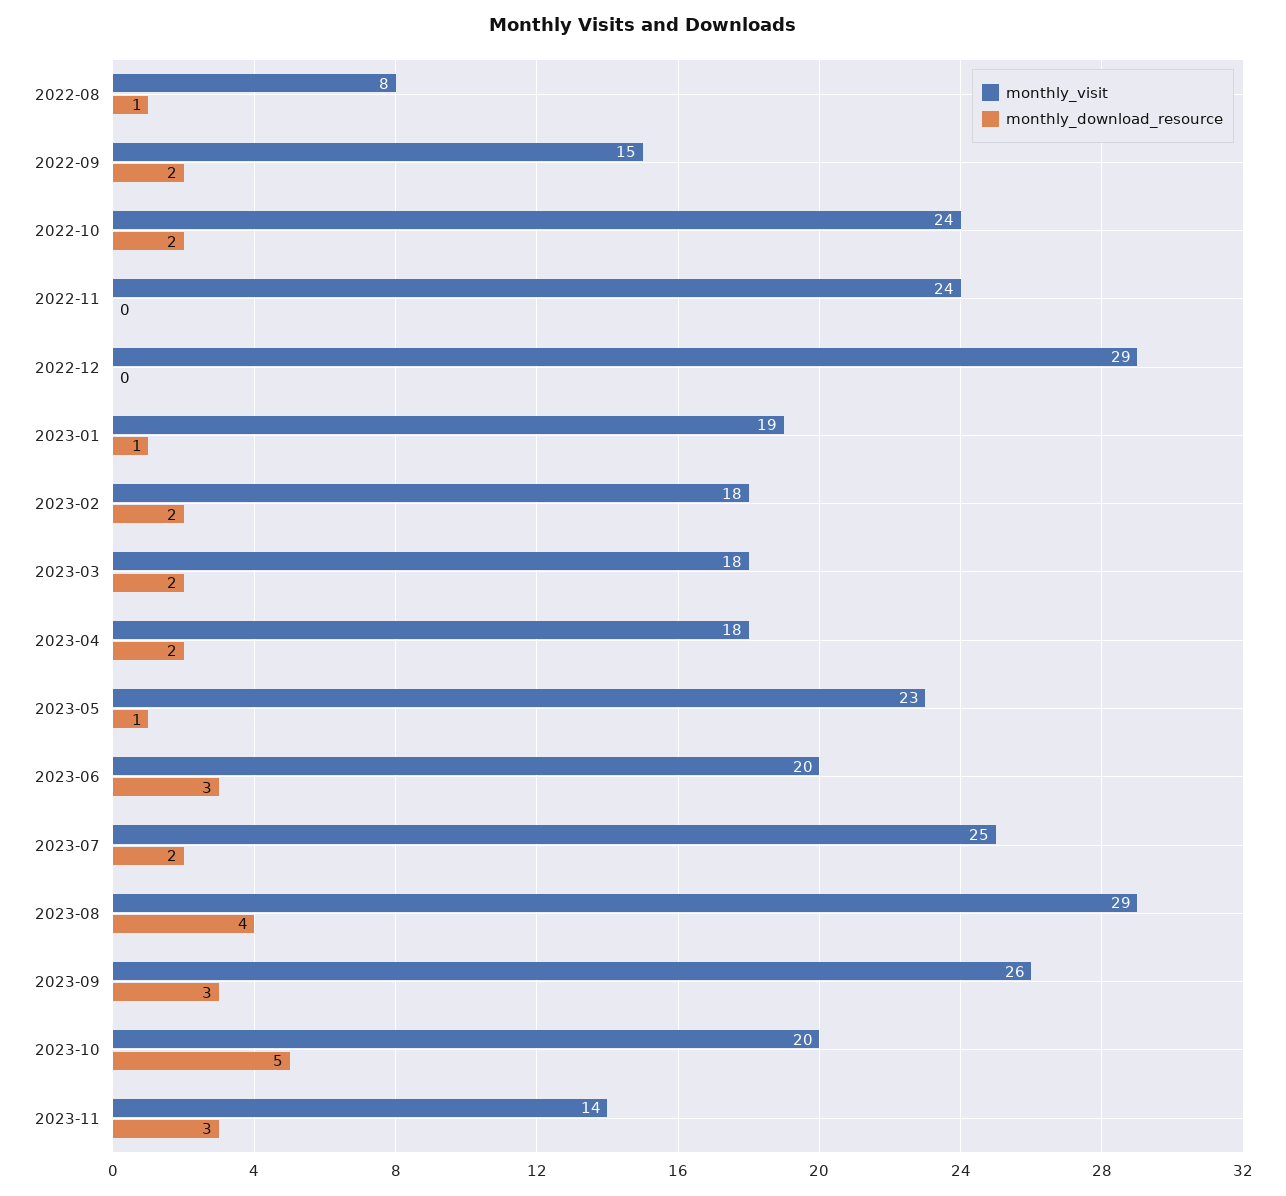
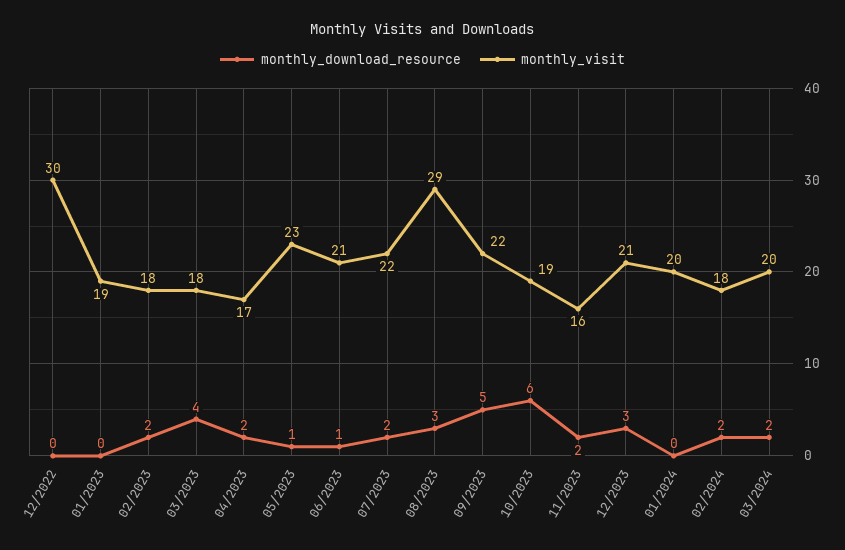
monthly_visit, 2022-08: 8 -> none
monthly_download_resource, 2022-08: 1 -> none
monthly_visit, 2022-09: 15 -> none
monthly_download_resource, 2022-09: 2 -> none
monthly_visit, 2022-10: 24 -> none
monthly_download_resource, 2022-10: 2 -> none
monthly_visit, 2022-11: 24 -> none
monthly_download_resource, 2022-11: 0 -> none
monthly_visit, 2022-12: 29 -> 30
monthly_download_resource, 2023-01: 1 -> 0
monthly_download_resource, 2023-03: 2 -> 4
monthly_visit, 2023-04: 18 -> 17
monthly_visit, 2023-06: 20 -> 21
monthly_download_resource, 2023-06: 3 -> 1
monthly_visit, 2023-07: 25 -> 22
monthly_download_resource, 2023-08: 4 -> 3
monthly_visit, 2023-09: 26 -> 22
monthly_download_resource, 2023-09: 3 -> 5
monthly_visit, 2023-10: 20 -> 19
monthly_download_resource, 2023-10: 5 -> 6
monthly_visit, 2023-11: 14 -> 16
monthly_download_resource, 2023-11: 3 -> 2
monthly_download_resource, 12/2023: none -> 3
monthly_visit, 12/2023: none -> 21
monthly_download_resource, 01/2024: none -> 0
monthly_visit, 01/2024: none -> 20
monthly_download_resource, 02/2024: none -> 2
monthly_visit, 02/2024: none -> 18
monthly_download_resource, 03/2024: none -> 2
monthly_visit, 03/2024: none -> 20

